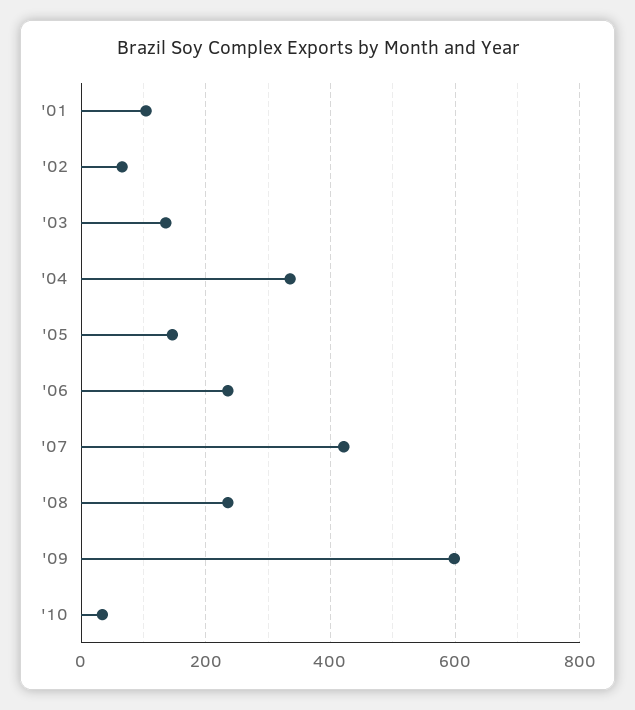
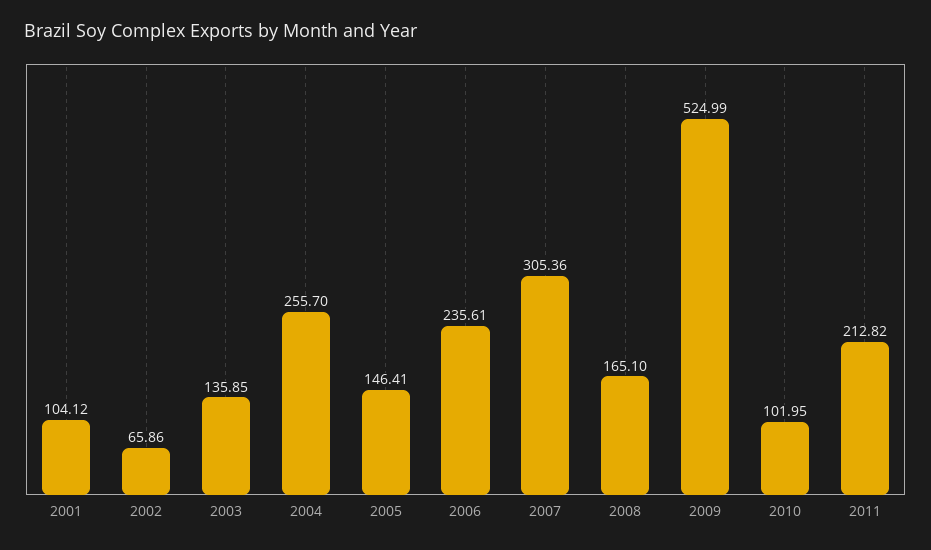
'04: 340 -> 255.7
'07: 420 -> 305.36
'08: 240 -> 165.1
'09: 600 -> 524.99
'10: 40 -> 101.95
2011: none -> 212.82

